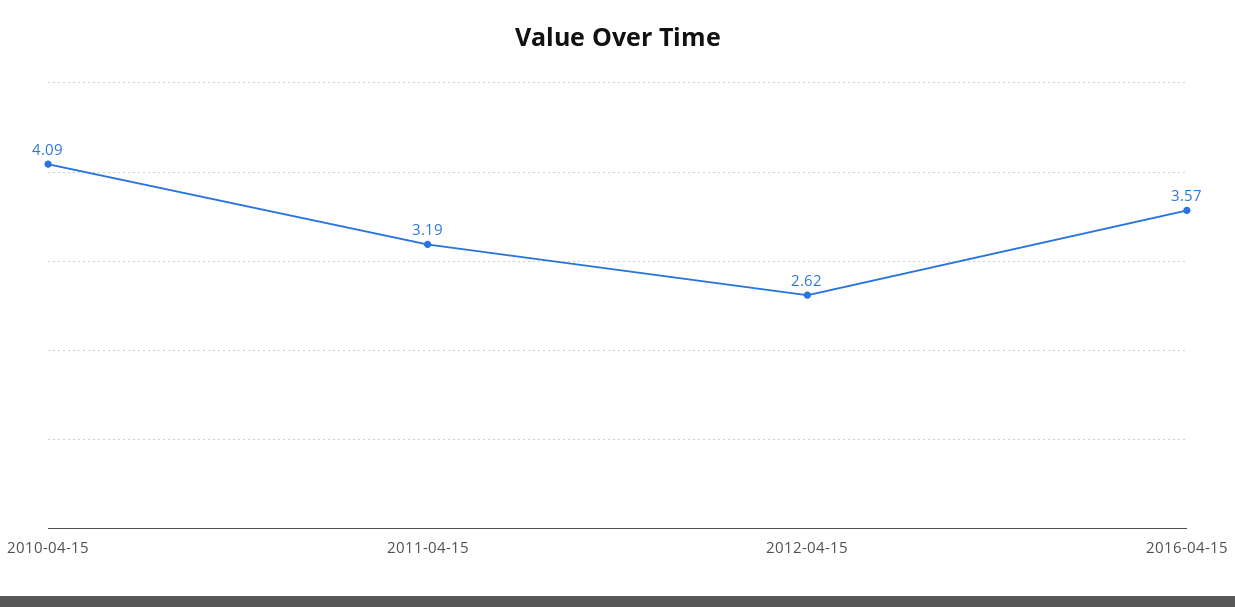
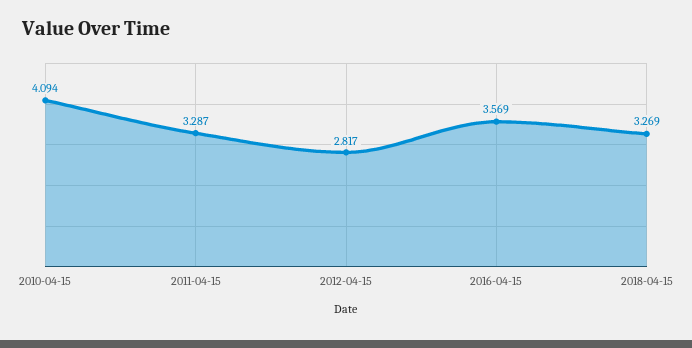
2011-04-15: 3.19 -> 3.287
2012-04-15: 2.62 -> 2.817
2018-04-15: none -> 3.269

